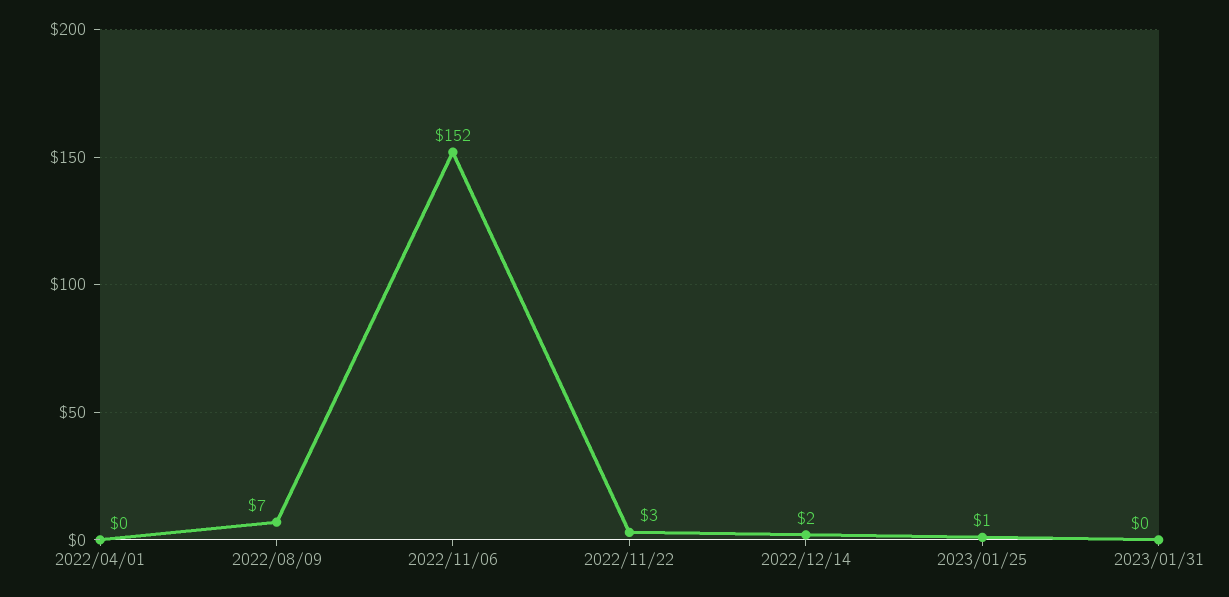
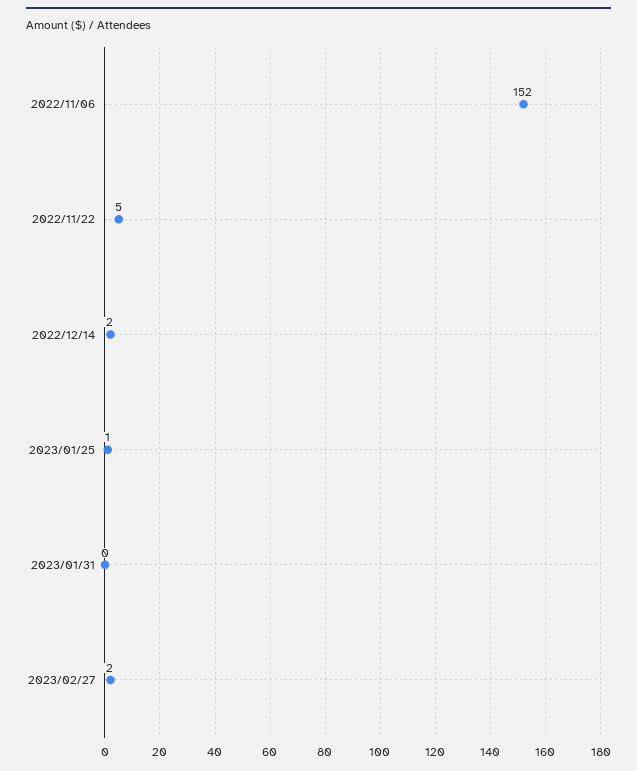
2022/04/01: 0 -> none
2022/08/09: 7 -> none
2022/11/22: 3 -> 5
2023/02/27: none -> 2

